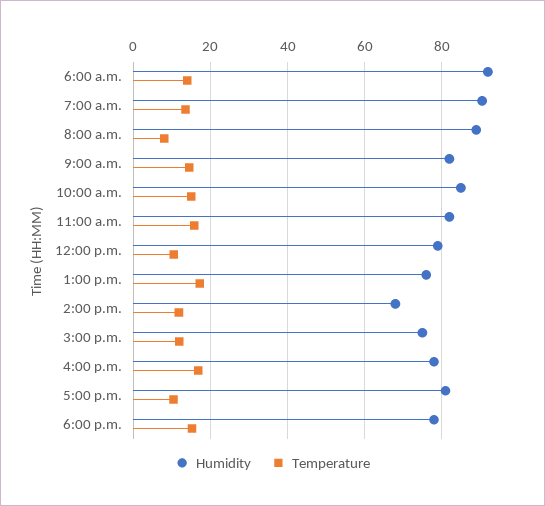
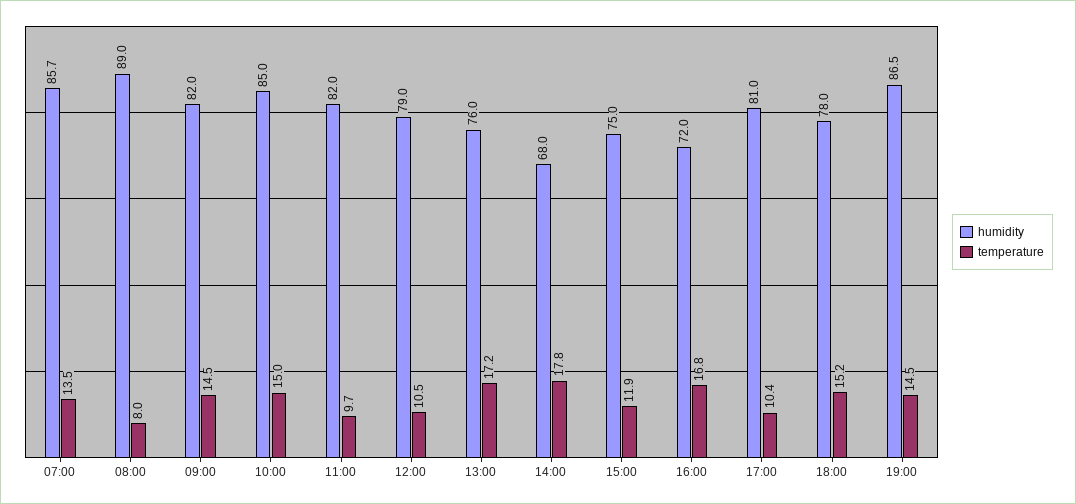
Humidity, 6:00 a.m.: 92 -> none
Temperature, 6:00 a.m.: 14 -> none
Humidity, 7:00 a.m.: 90 -> 85.7
Temperature, 11:00 a.m.: 16 -> 9.7
Temperature, 2:00 p.m.: 12 -> 17.8
Humidity, 4:00 p.m.: 78 -> 72
Humidity, 19:00: none -> 86.5
Temperature, 19:00: none -> 14.5

